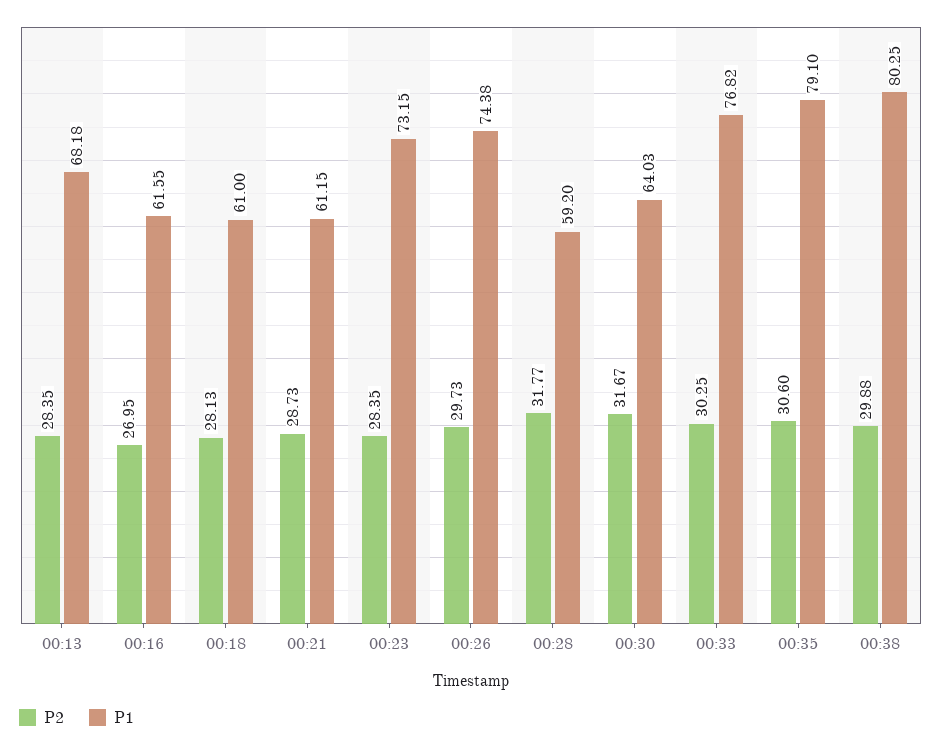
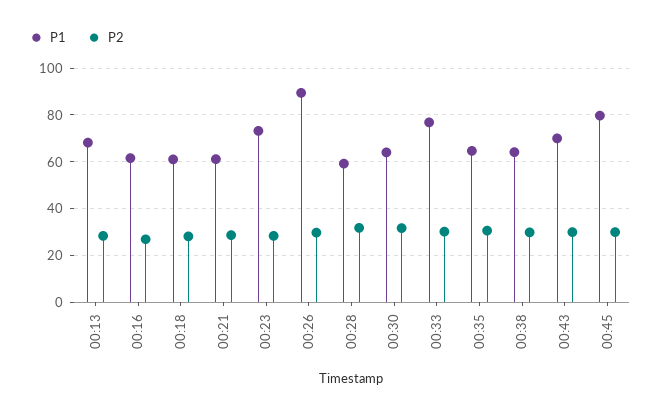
P1, 00:26: 74.38 -> 90
P1, 00:35: 79.1 -> 65
P1, 00:38: 80.25 -> 65
P1, 00:43: none -> 70
P2, 00:43: none -> 30
P1, 00:45: none -> 80
P2, 00:45: none -> 30

